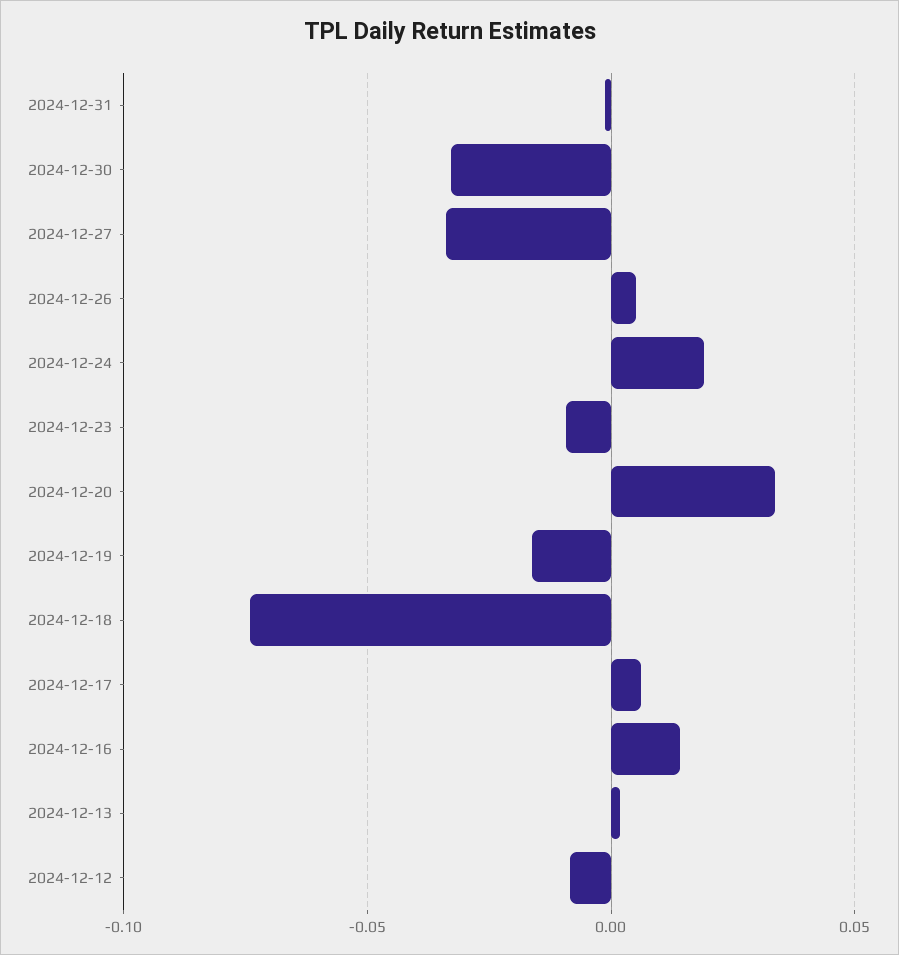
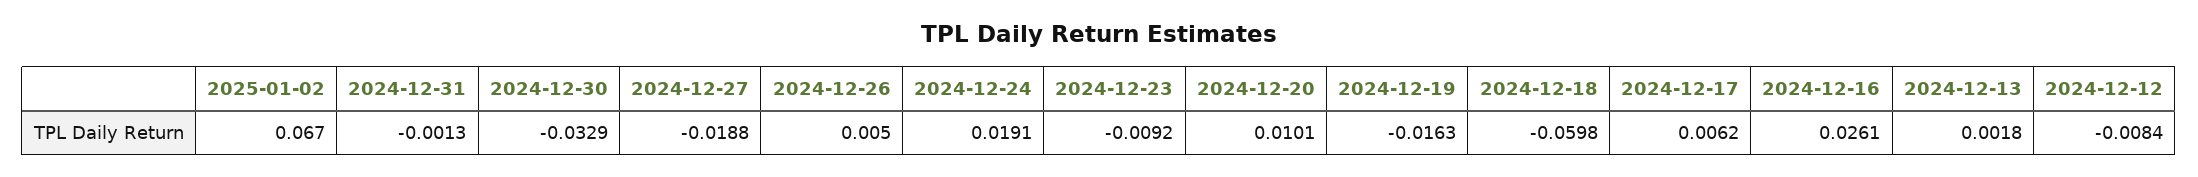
2024-12-27: -0.035 -> -0.0188
2024-12-20: 0.035 -> 0.0101
2024-12-18: -0.075 -> -0.0598
2024-12-16: 0.015 -> 0.0261
2025-01-02: none -> 0.067

